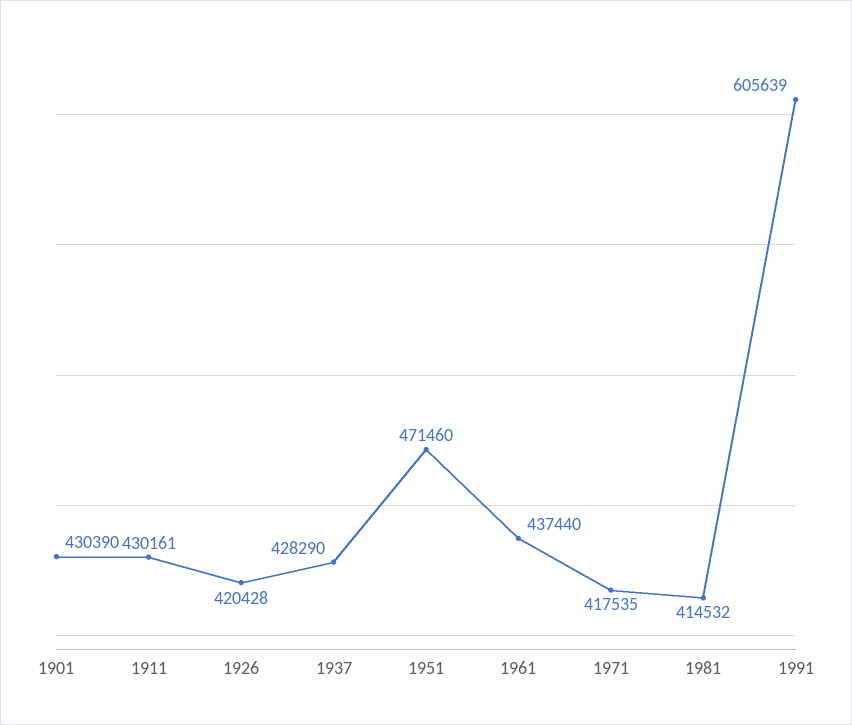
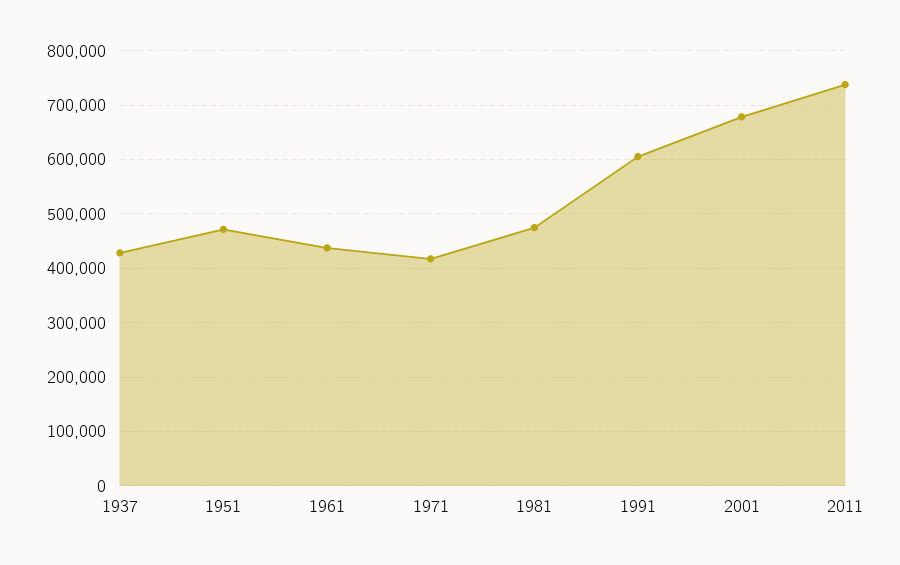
1901: 430390 -> none
1911: 430161 -> none
1926: 420428 -> none
1981: 414532 -> 480000
2001: none -> 680000
2011: none -> 740000

